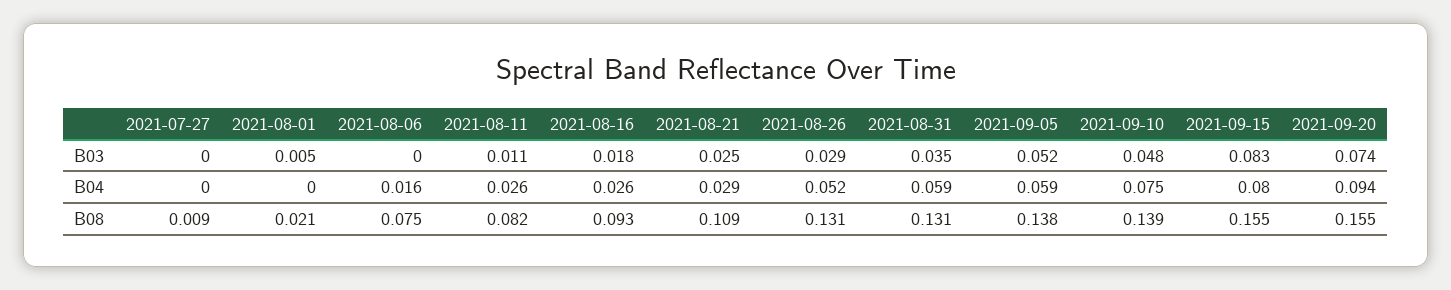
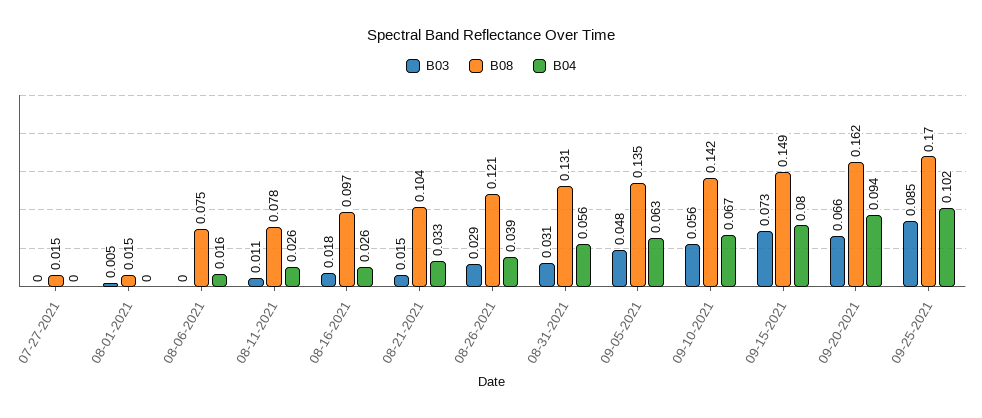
B03, 2021-08-21: 0.025 -> 0.015
B03, 2021-08-31: 0.035 -> 0.031
B03, 2021-09-05: 0.052 -> 0.048
B03, 2021-09-10: 0.048 -> 0.056
B03, 2021-09-15: 0.083 -> 0.073
B03, 2021-09-20: 0.074 -> 0.066
B04, 2021-08-21: 0.029 -> 0.033
B04, 2021-08-26: 0.052 -> 0.039
B04, 2021-08-31: 0.059 -> 0.056
B04, 2021-09-05: 0.059 -> 0.063
B04, 2021-09-10: 0.075 -> 0.067
B08, 2021-07-27: 0.009 -> 0.015
B08, 2021-08-01: 0.021 -> 0.015
B08, 2021-08-11: 0.082 -> 0.078
B08, 2021-08-16: 0.093 -> 0.097
B08, 2021-08-21: 0.109 -> 0.104
B08, 2021-08-26: 0.131 -> 0.121
B08, 2021-09-05: 0.138 -> 0.135
B08, 2021-09-10: 0.139 -> 0.142
B08, 2021-09-15: 0.155 -> 0.149
B08, 2021-09-20: 0.155 -> 0.162
B03, 09-25-2021: none -> 0.085
B08, 09-25-2021: none -> 0.17
B04, 09-25-2021: none -> 0.102

